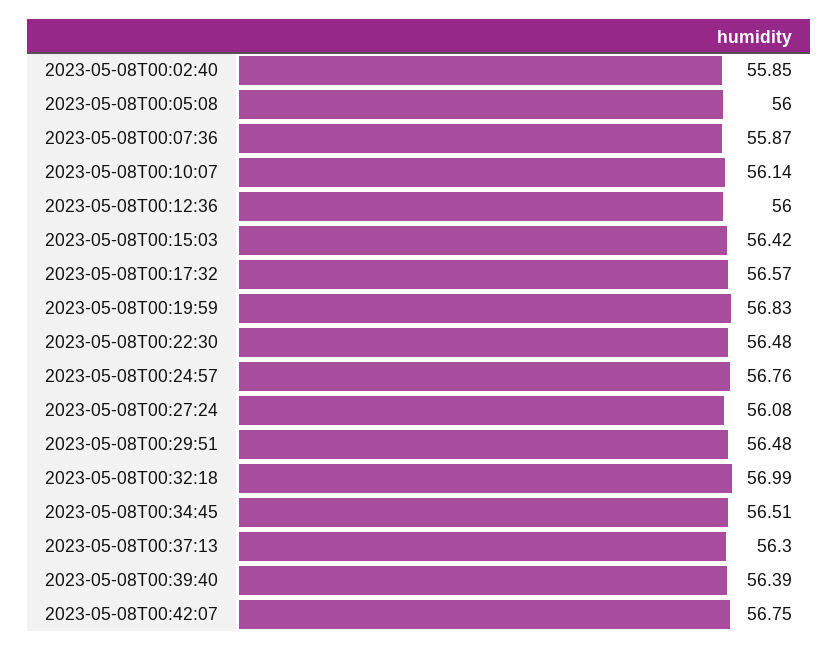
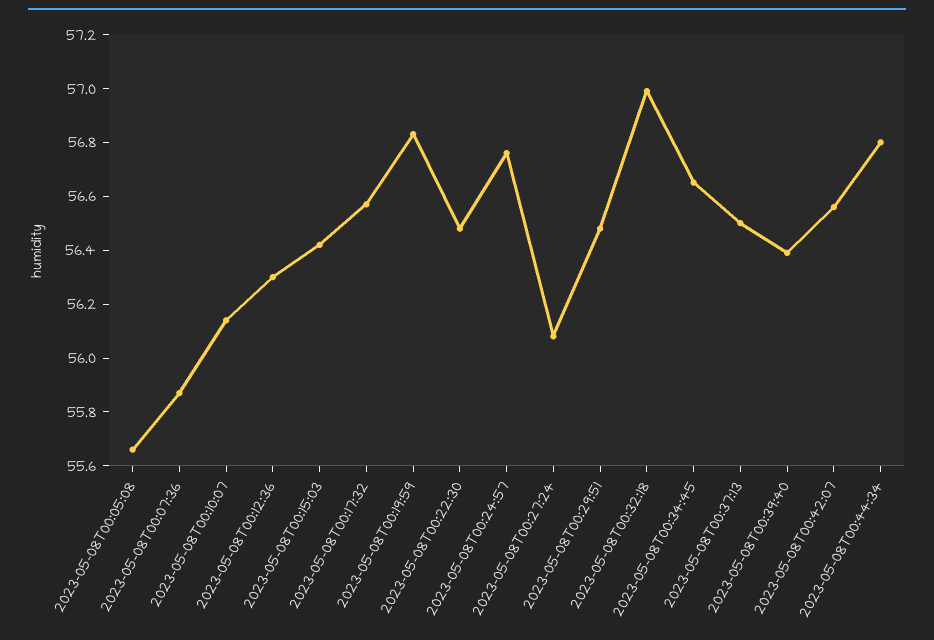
2023-05-08T00:02:40: 55.85 -> none
2023-05-08T00:05:08: 56 -> 55.65
2023-05-08T00:12:36: 56 -> 56.3
2023-05-08T00:34:45: 56.51 -> 56.65
2023-05-08T00:37:13: 56.3 -> 56.5
2023-05-08T00:42:07: 56.75 -> 56.55
2023-05-08T00:44:34: none -> 56.8

